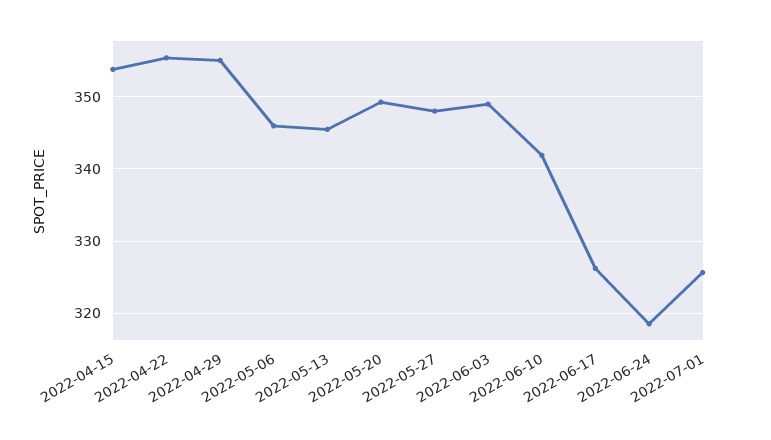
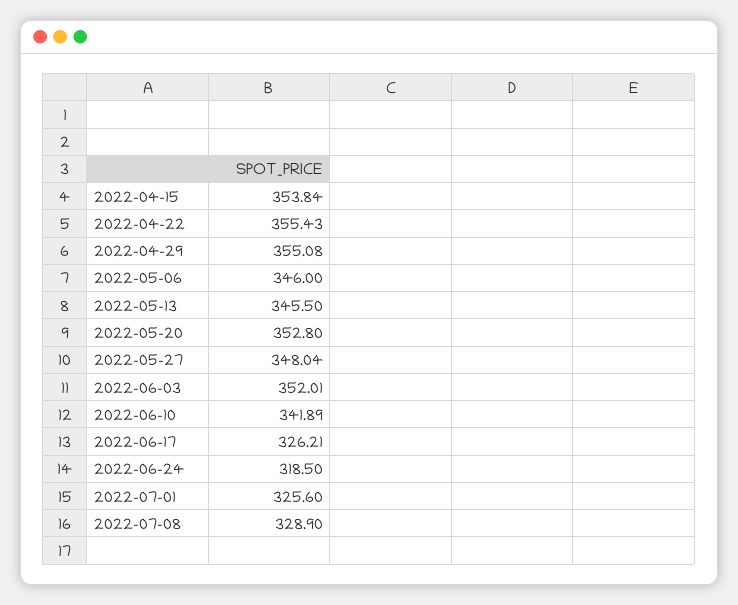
2022-05-20: 349 -> 352.8
2022-06-03: 349 -> 352.01
2022-07-08: none -> 328.9

